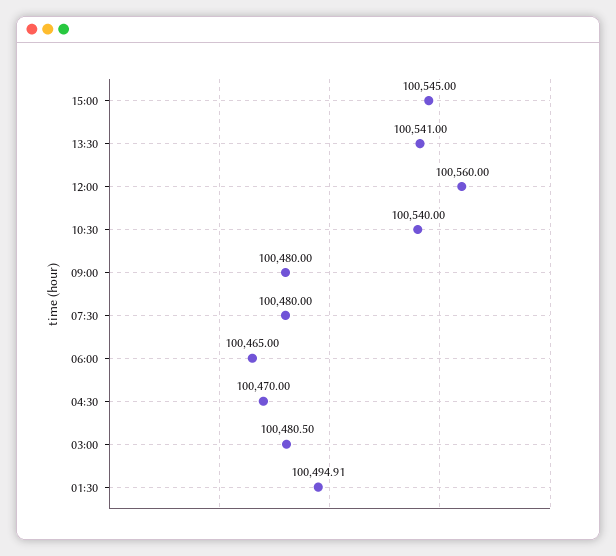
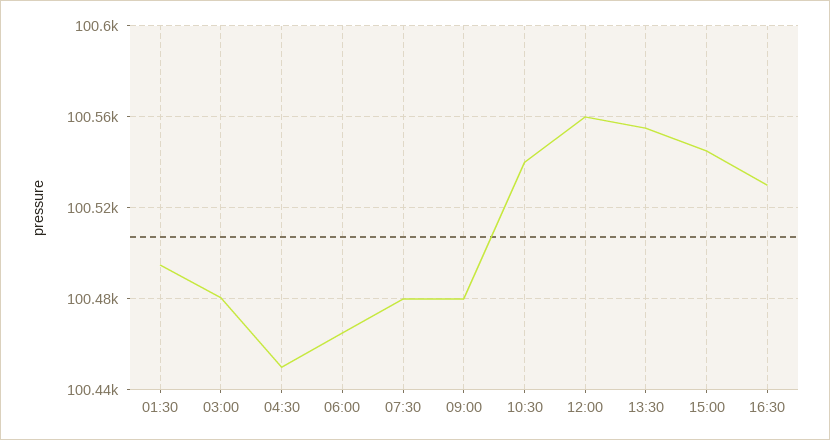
13:30: 100541 -> 100555
04:30: 100470 -> 100450
16:30: none -> 100530

